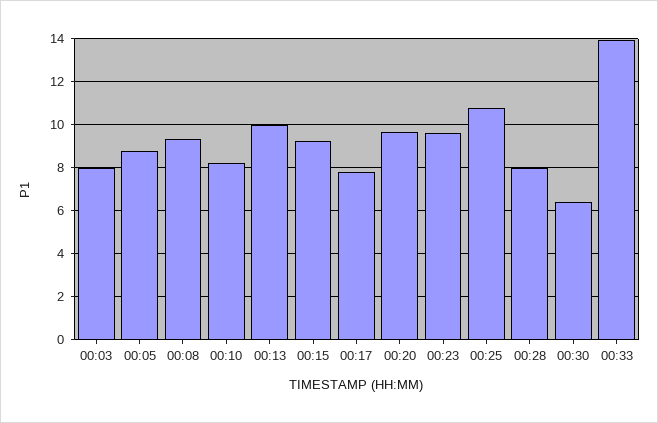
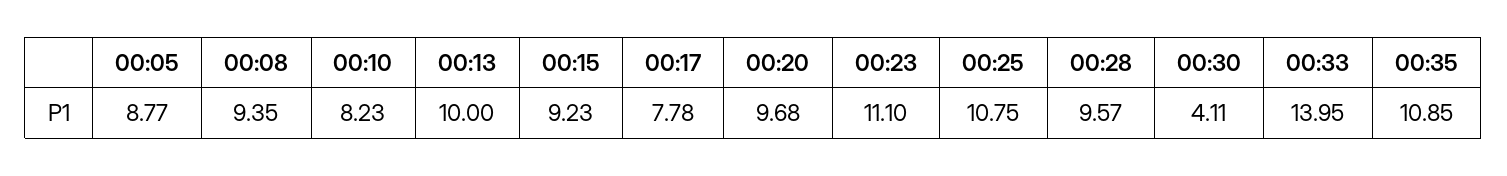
00:03: 8 -> none
00:23: 9.5 -> 11.1
00:28: 8 -> 9.57
00:30: 6.5 -> 4.11
00:35: none -> 10.85

